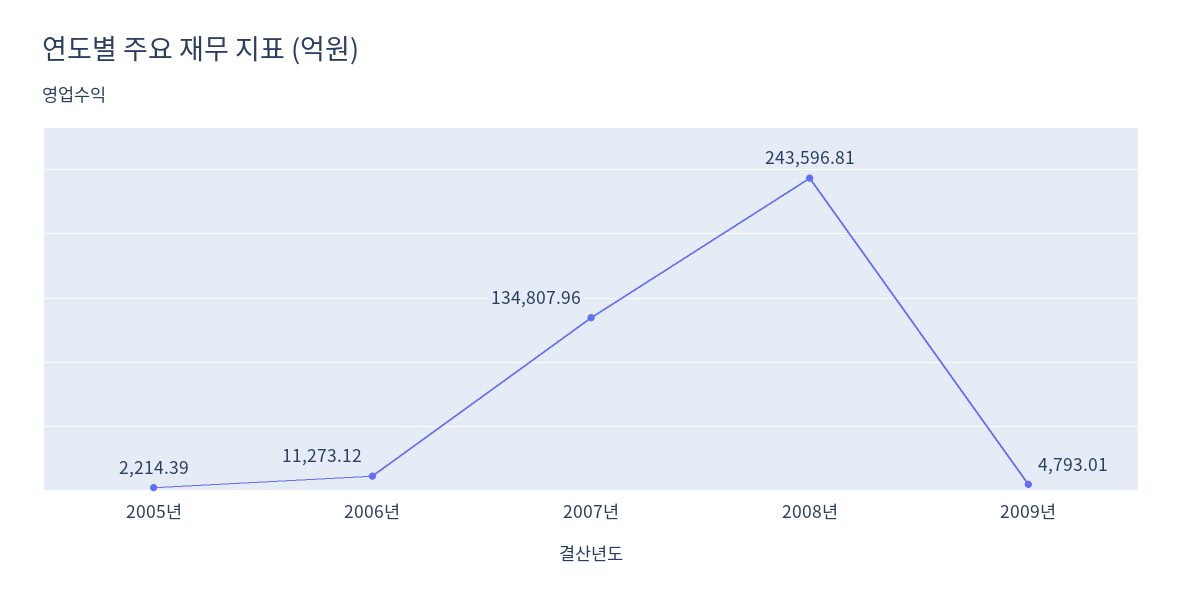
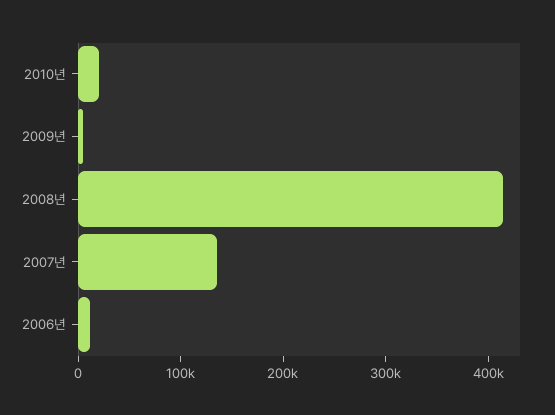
2005년: 2214.39 -> none
2008년: 243596.81 -> 420000
2010년: none -> 20000

